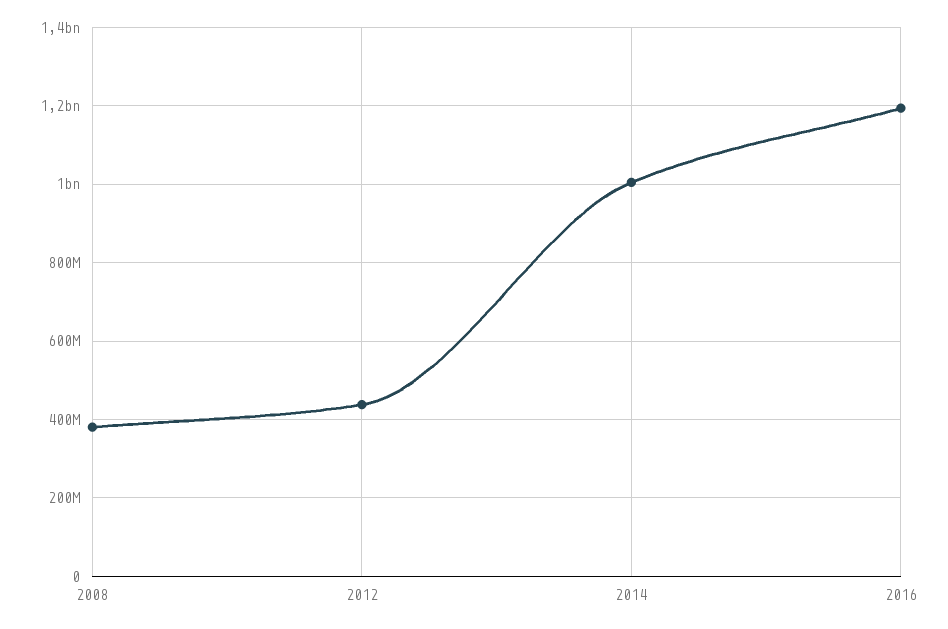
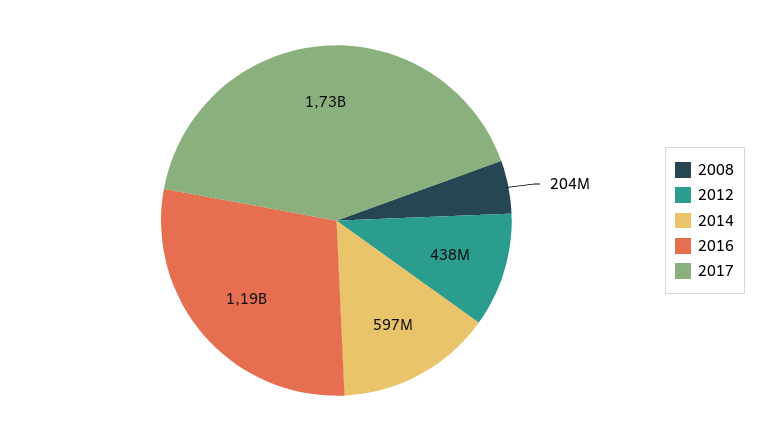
2008: 380000000 -> 204000000
2014: 1000000000 -> 597000000
2017: none -> 1730000000

